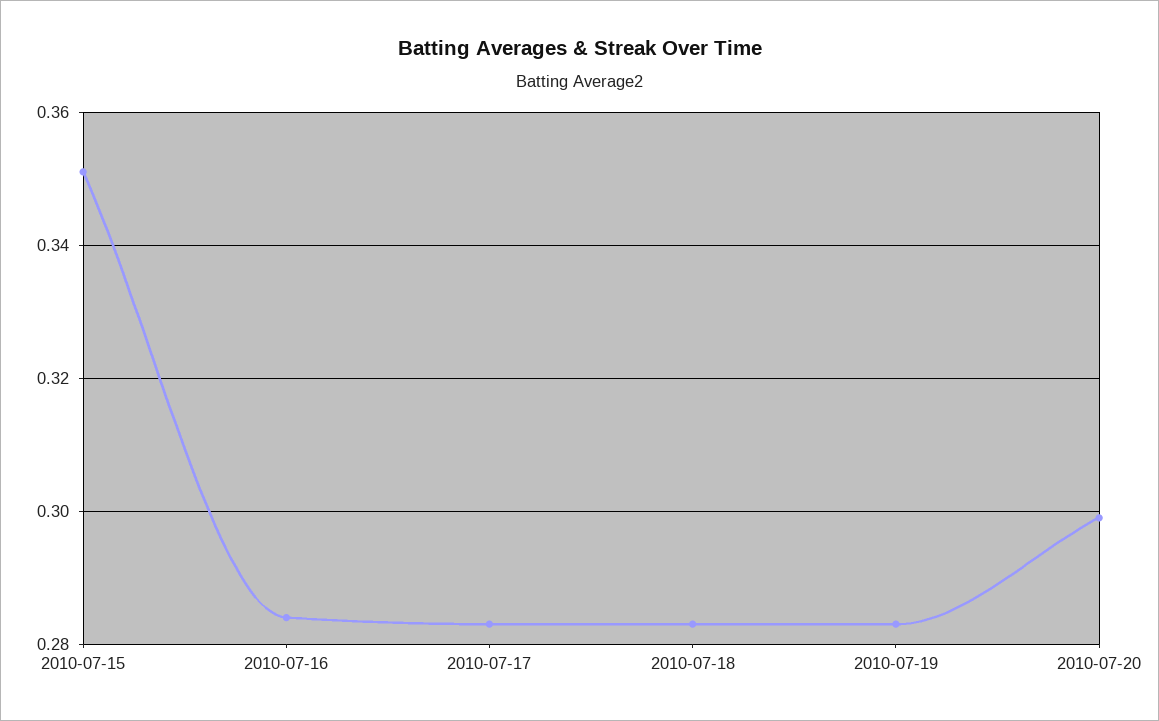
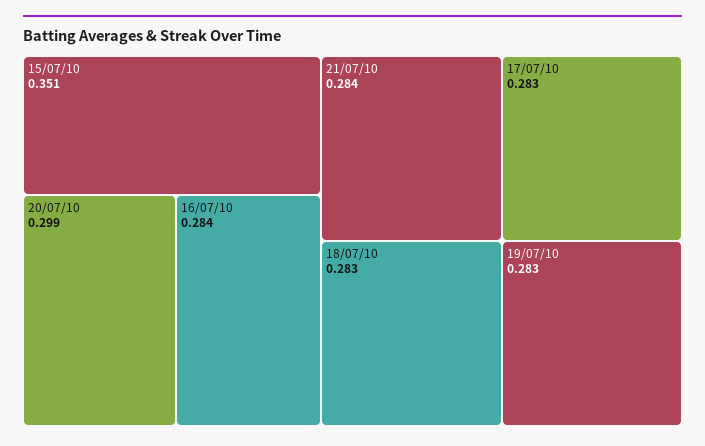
21/07/10: none -> 0.284

